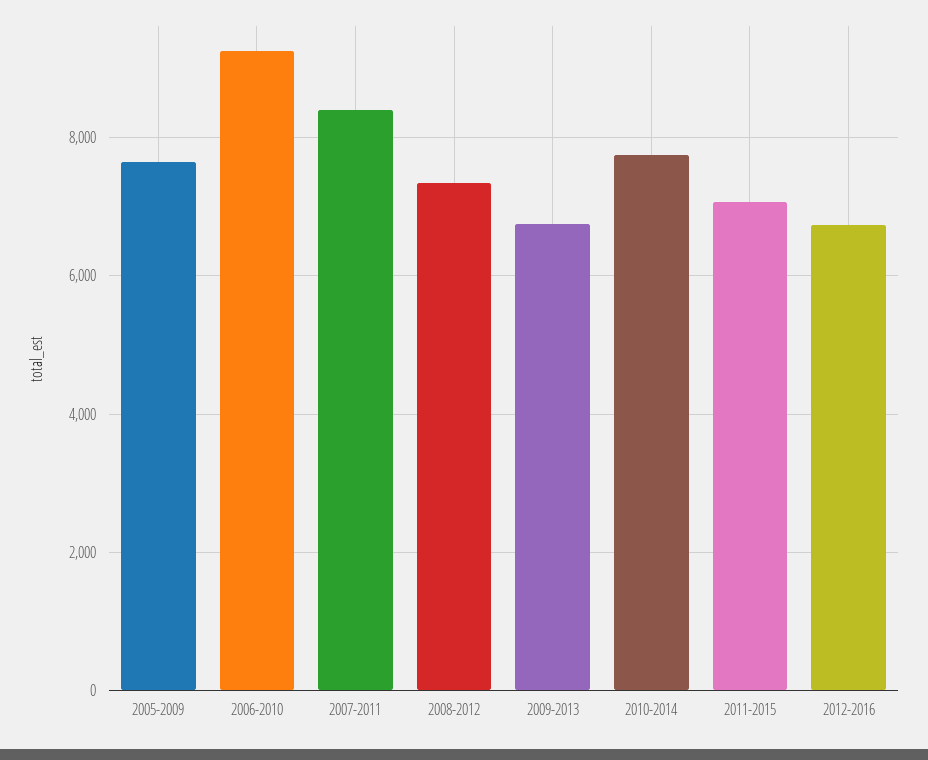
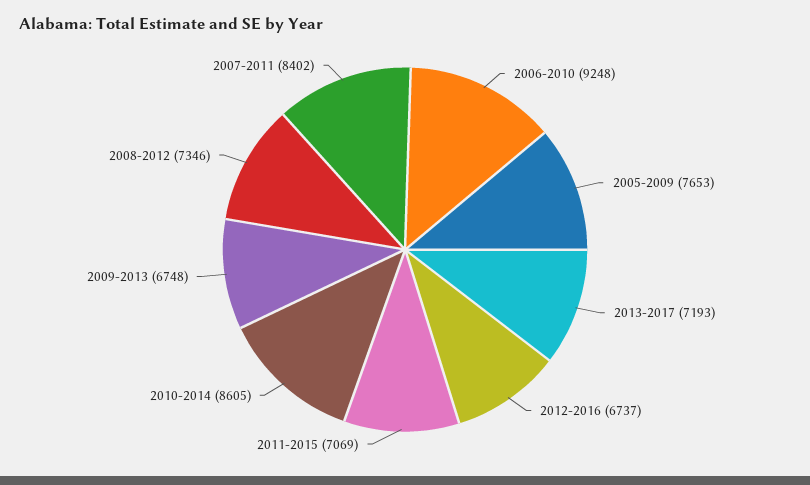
2010-2014: 7800 -> 8605
2013-2017: none -> 7193

